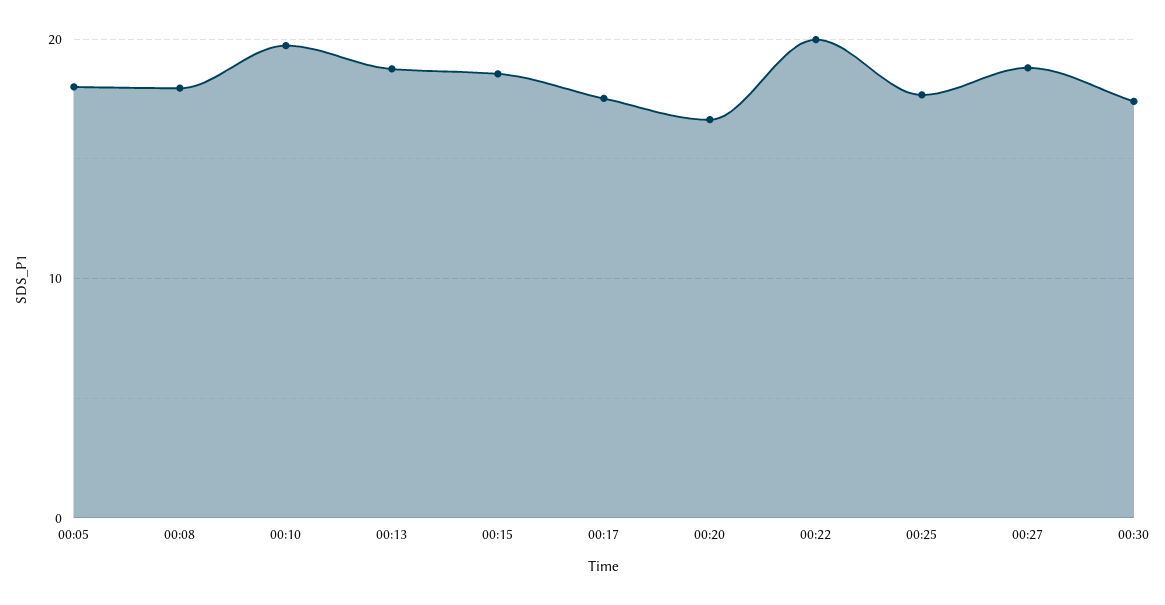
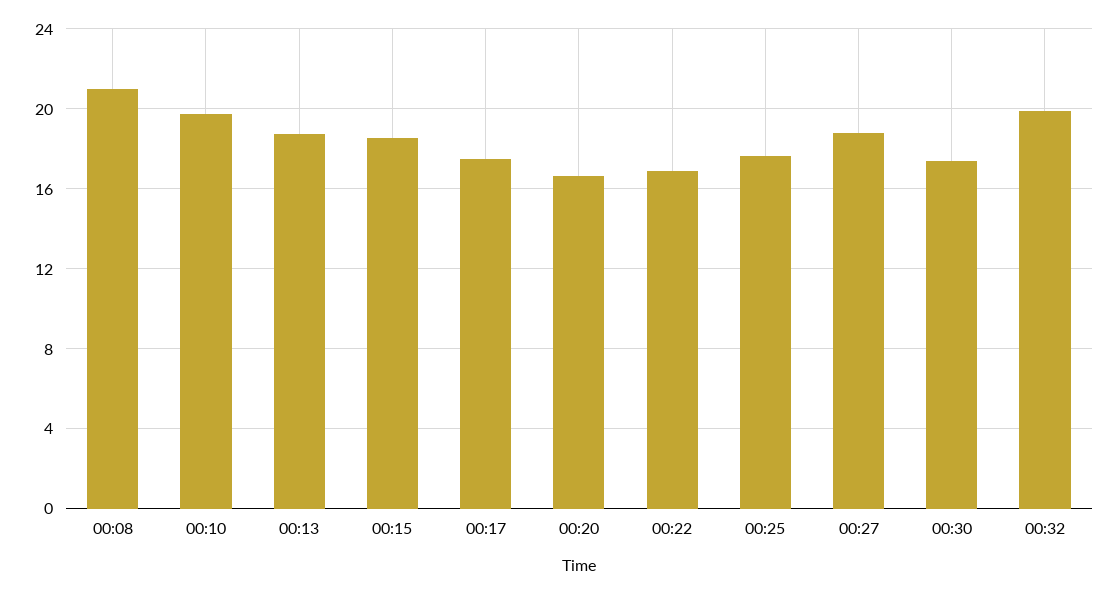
00:05: 18 -> none
00:08: 18 -> 21
00:22: 20 -> 17
00:32: none -> 20

